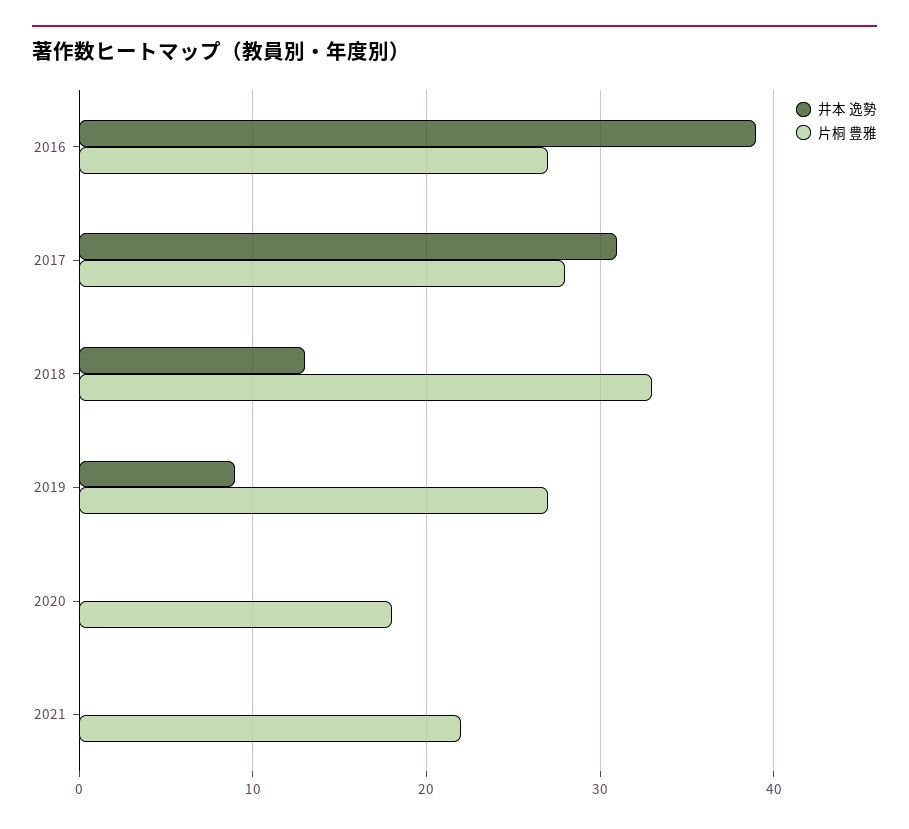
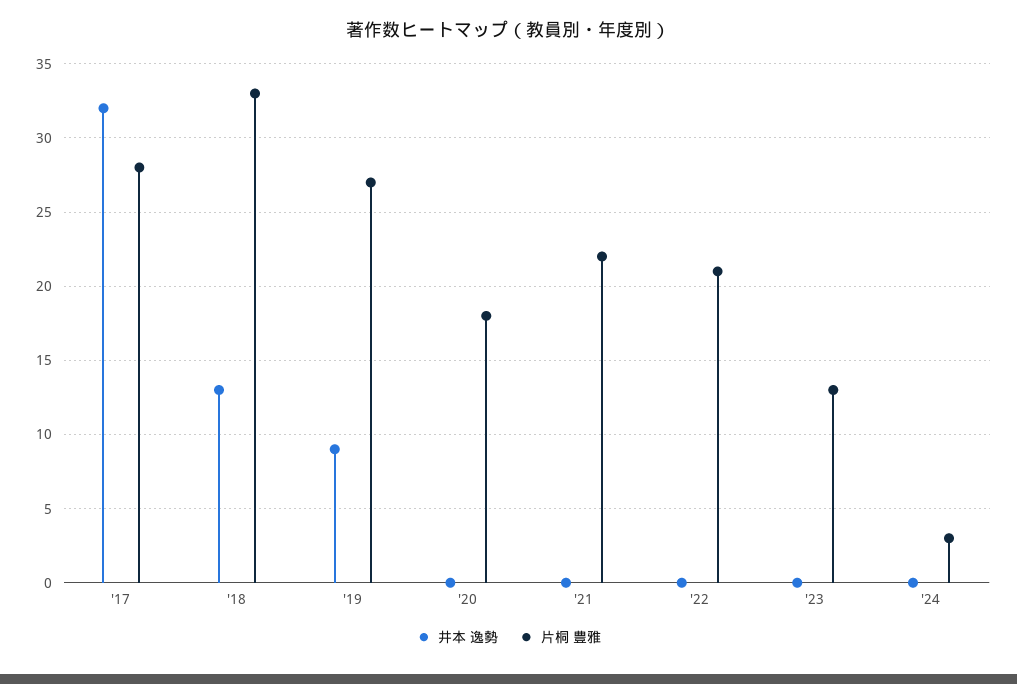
井本 逸勢, 2016: 39 -> none
片桐 豊雅, 2016: 27 -> none
井本 逸勢, 2017: 31 -> 32
井本 逸勢, '22: none -> 0
片桐 豊雅, '22: none -> 21
井本 逸勢, '23: none -> 0
片桐 豊雅, '23: none -> 13
井本 逸勢, '24: none -> 0
片桐 豊雅, '24: none -> 3

